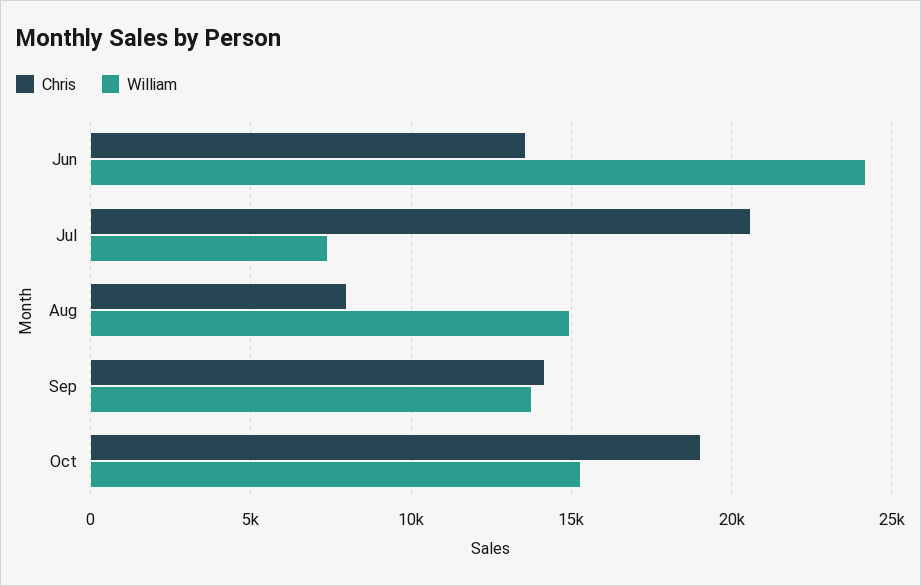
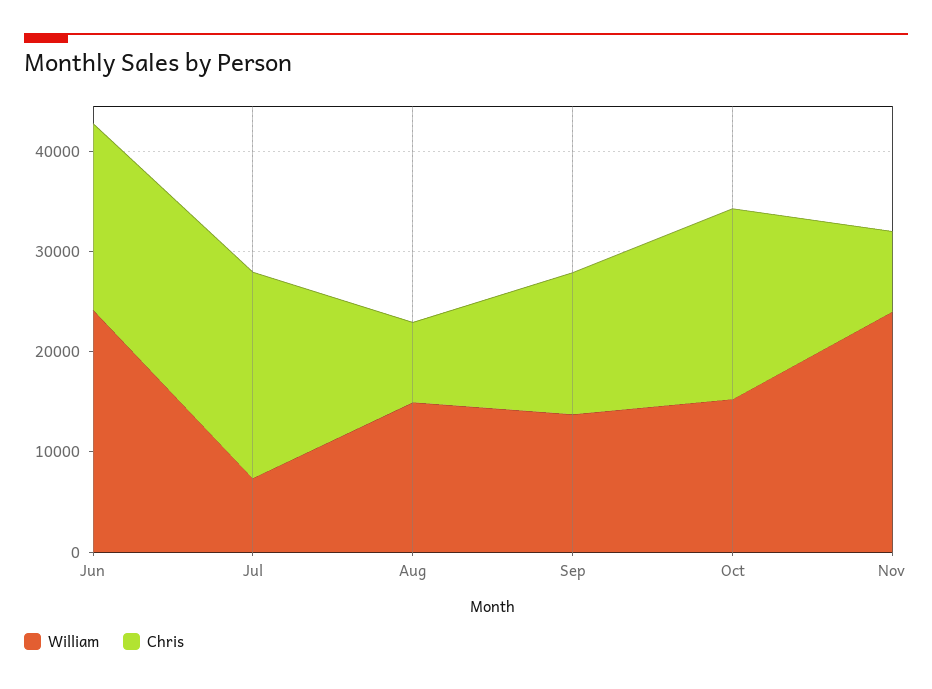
Chris, Jun: 13500 -> 18000
William, Nov: none -> 24000
Chris, Nov: none -> 8000

